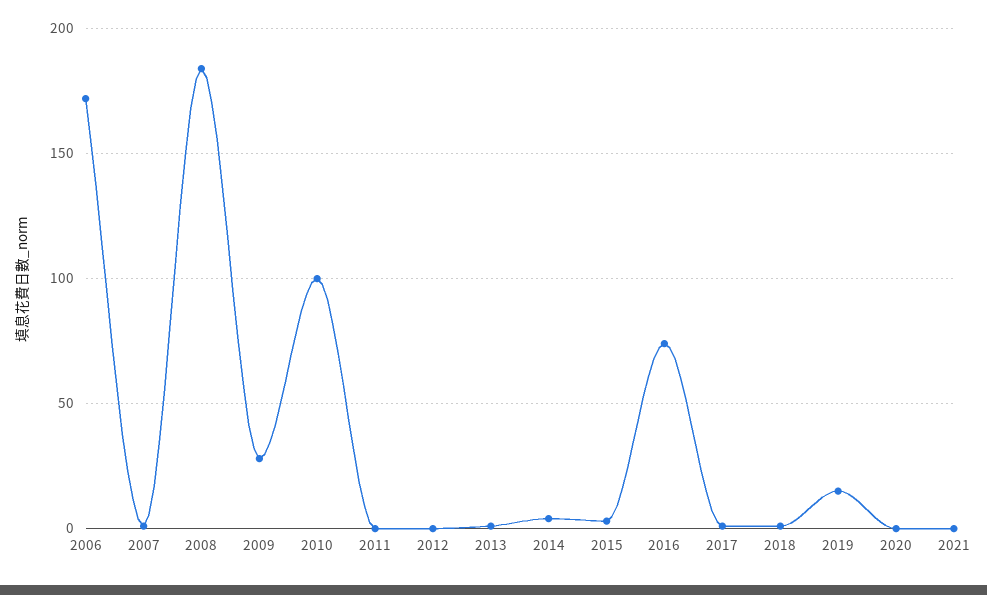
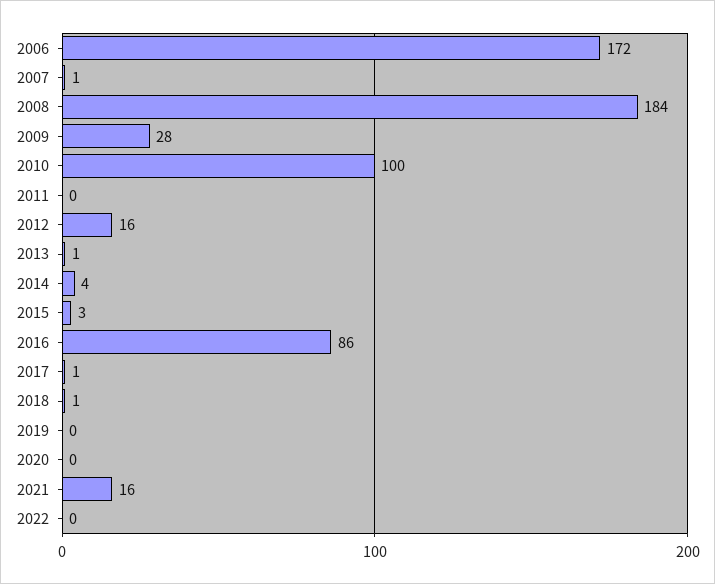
2012: 0 -> 16
2016: 75 -> 86
2019: 15 -> 0
2021: 0 -> 16
2022: none -> 0

